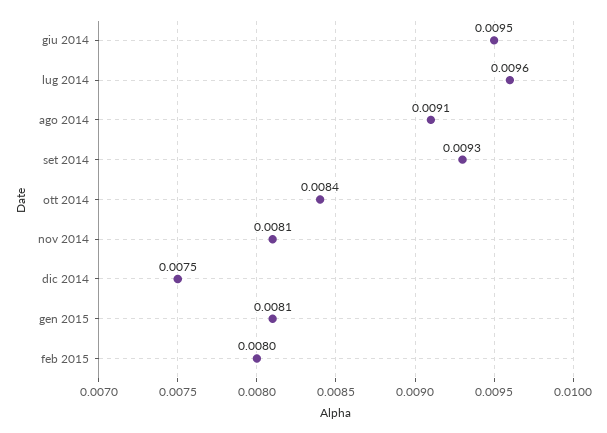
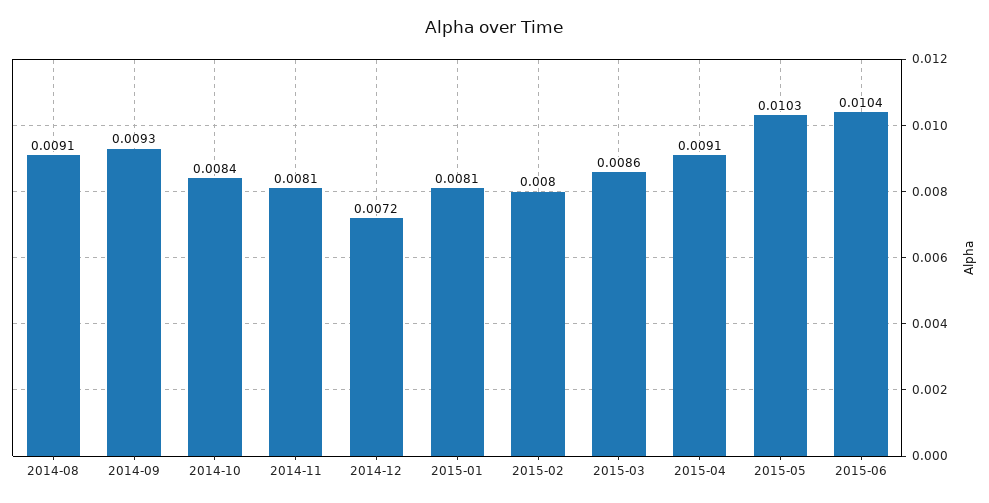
giu 2014: 0.0095 -> none
lug 2014: 0.0096 -> none
dic 2014: 0.0075 -> 0.0072
2015-03: none -> 0.0086
2015-04: none -> 0.0091
2015-05: none -> 0.0103
2015-06: none -> 0.0104

